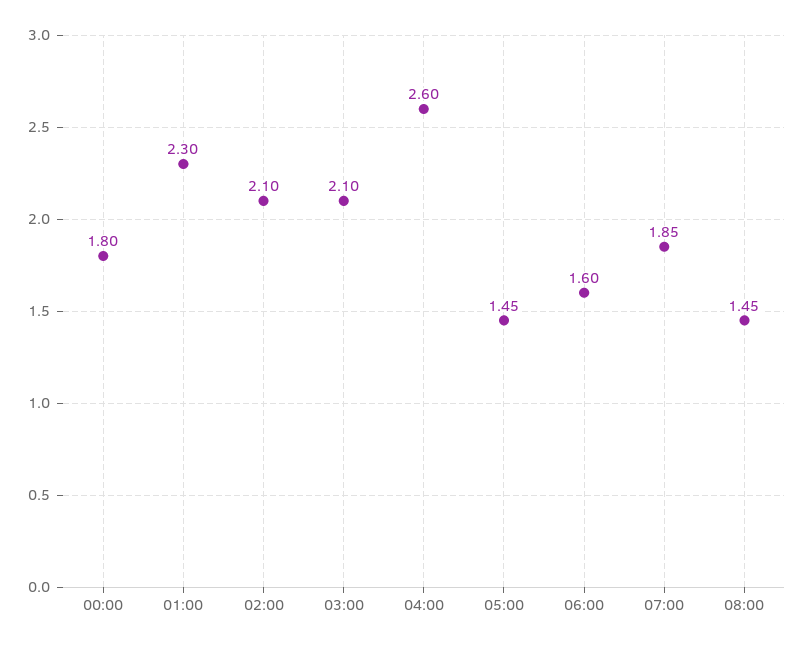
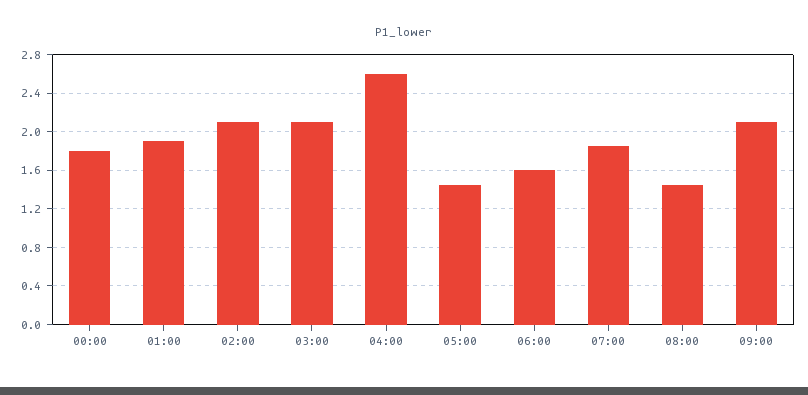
01:00: 2.3 -> 1.9
09:00: none -> 2.1

